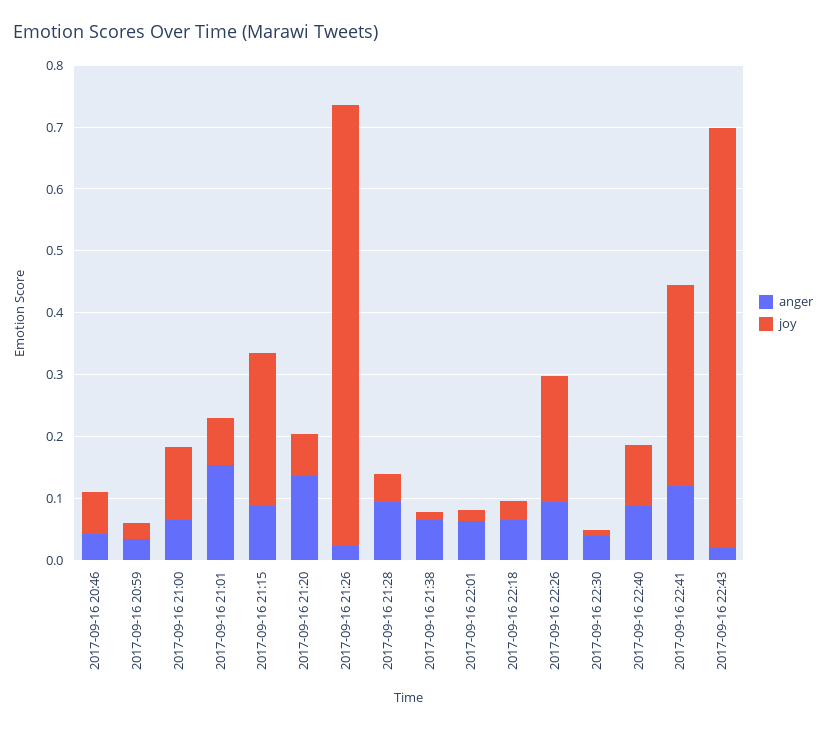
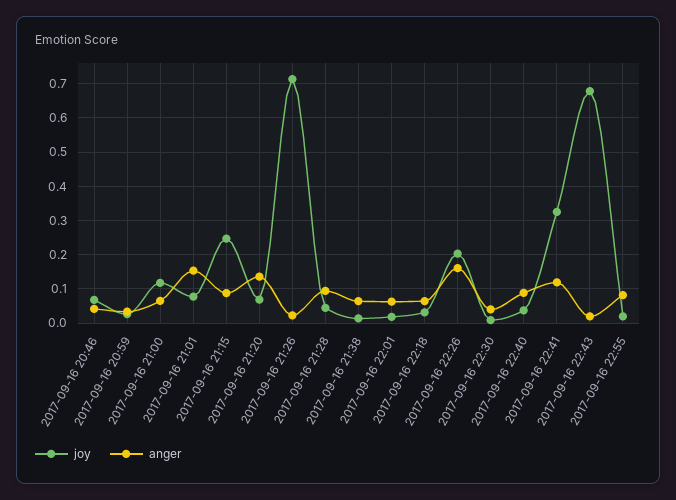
anger, 2017-09-16 22:26: 0.1 -> 0.16
joy, 2017-09-16 22:40: 0.1 -> 0.04
joy, 2017-09-16 22:55: none -> 0.02
anger, 2017-09-16 22:55: none -> 0.08

